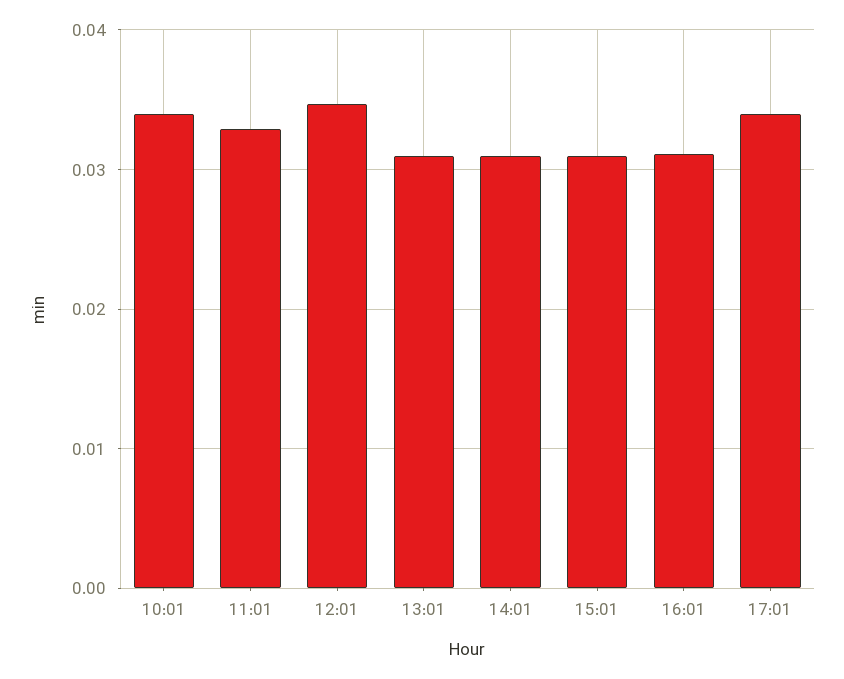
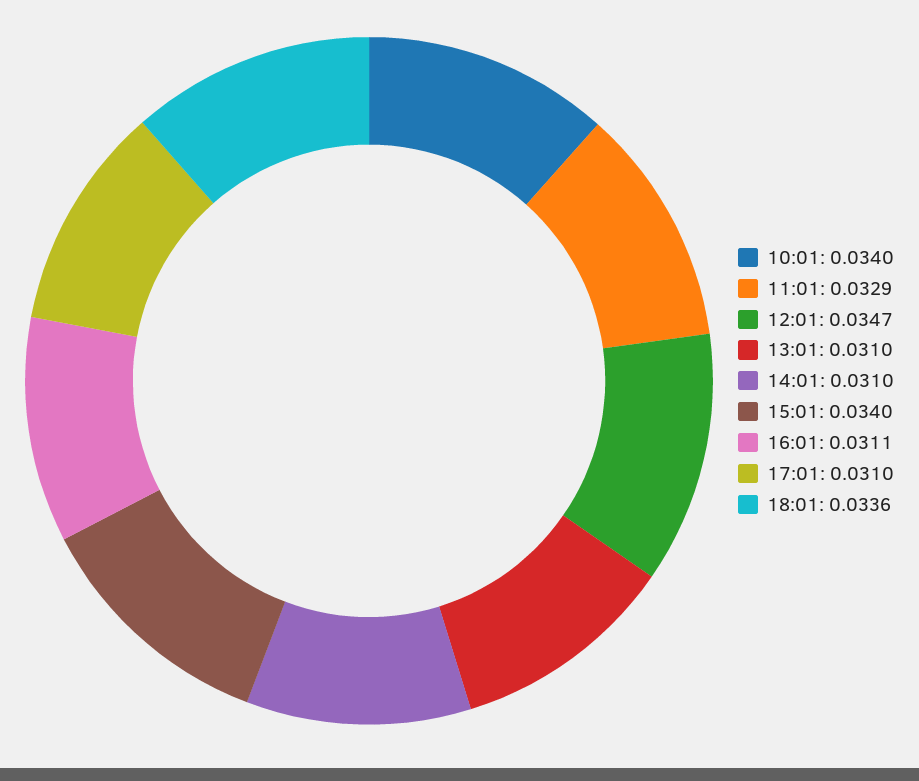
15:01: 0.031 -> 0.034
17:01: 0.034 -> 0.031
18:01: none -> 0.0336

